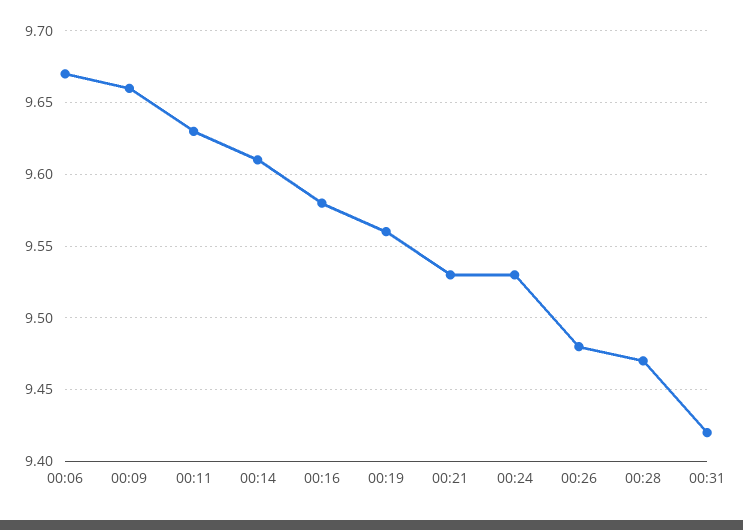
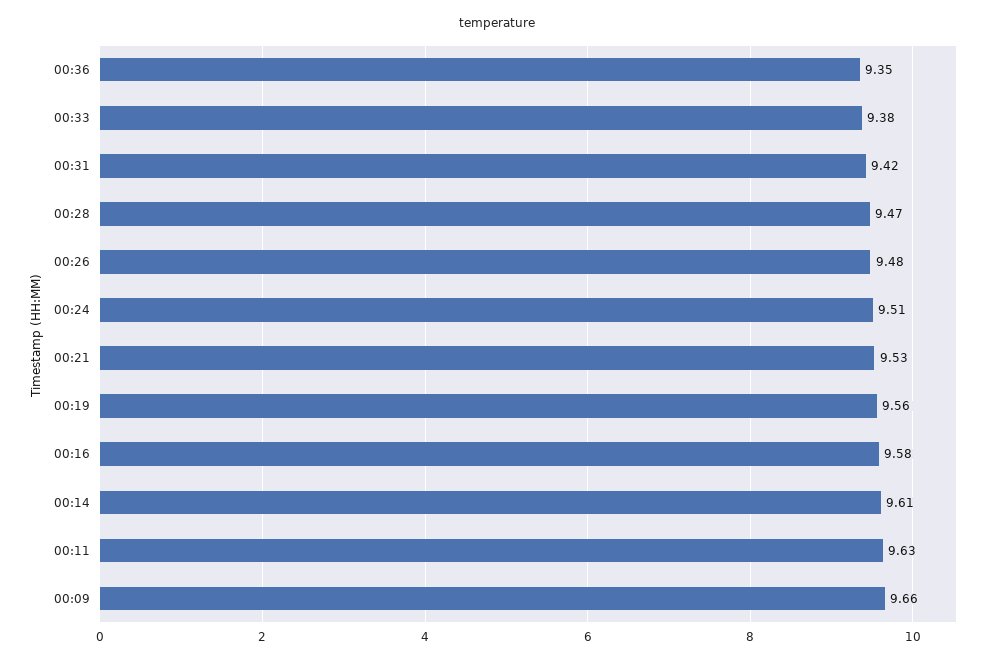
00:06: 9.67 -> none
00:24: 9.53 -> 9.51
00:36: none -> 9.35
00:33: none -> 9.38

